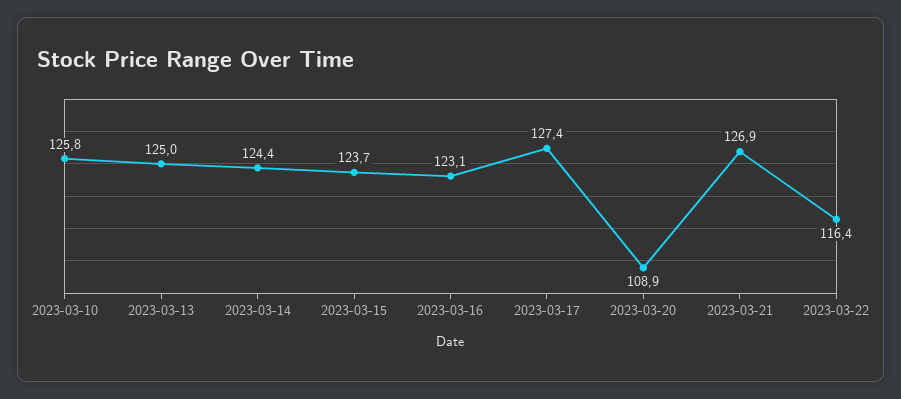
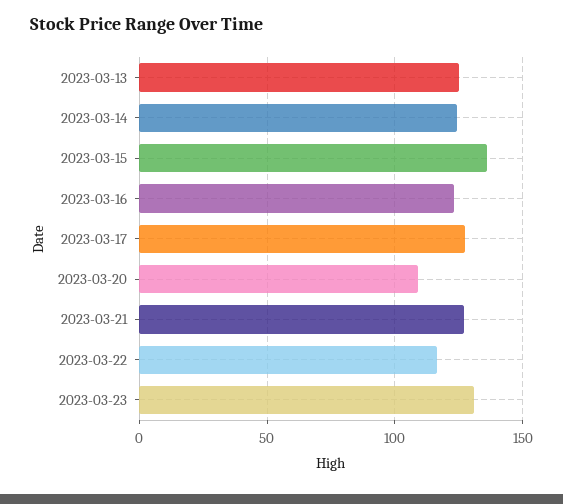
2023-03-10: 125.8 -> none
2023-03-15: 123.7 -> 135
2023-03-23: none -> 130

